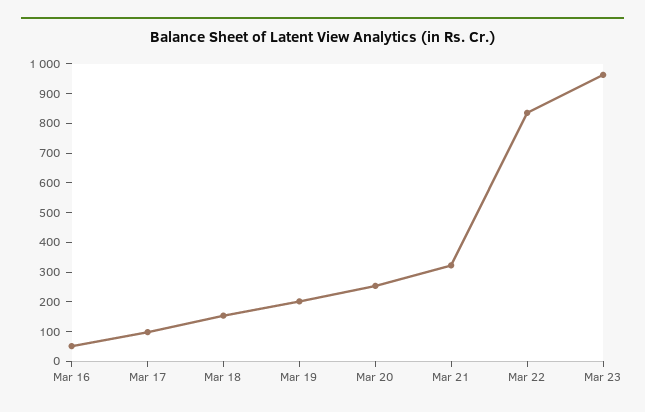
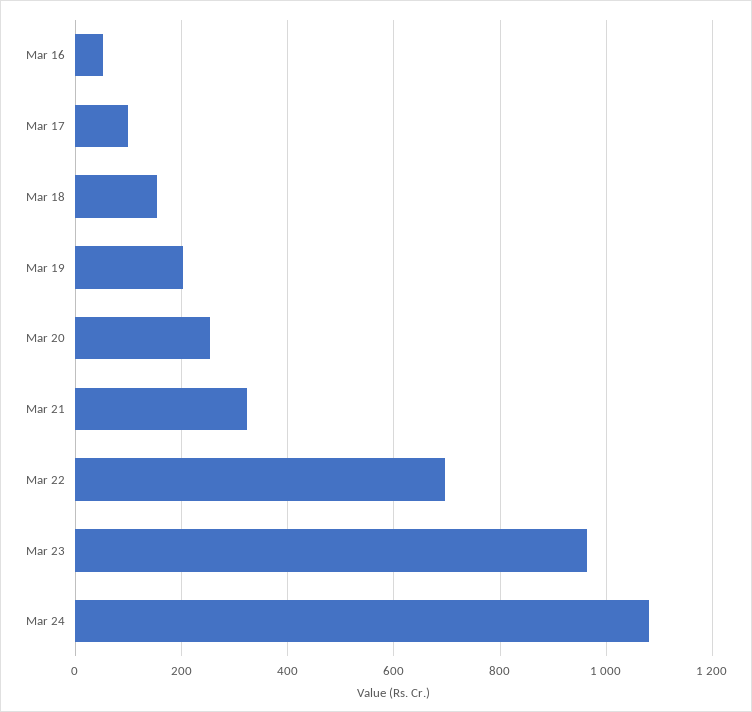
Mar 22: 850 -> 700
Mar 24: none -> 1080

